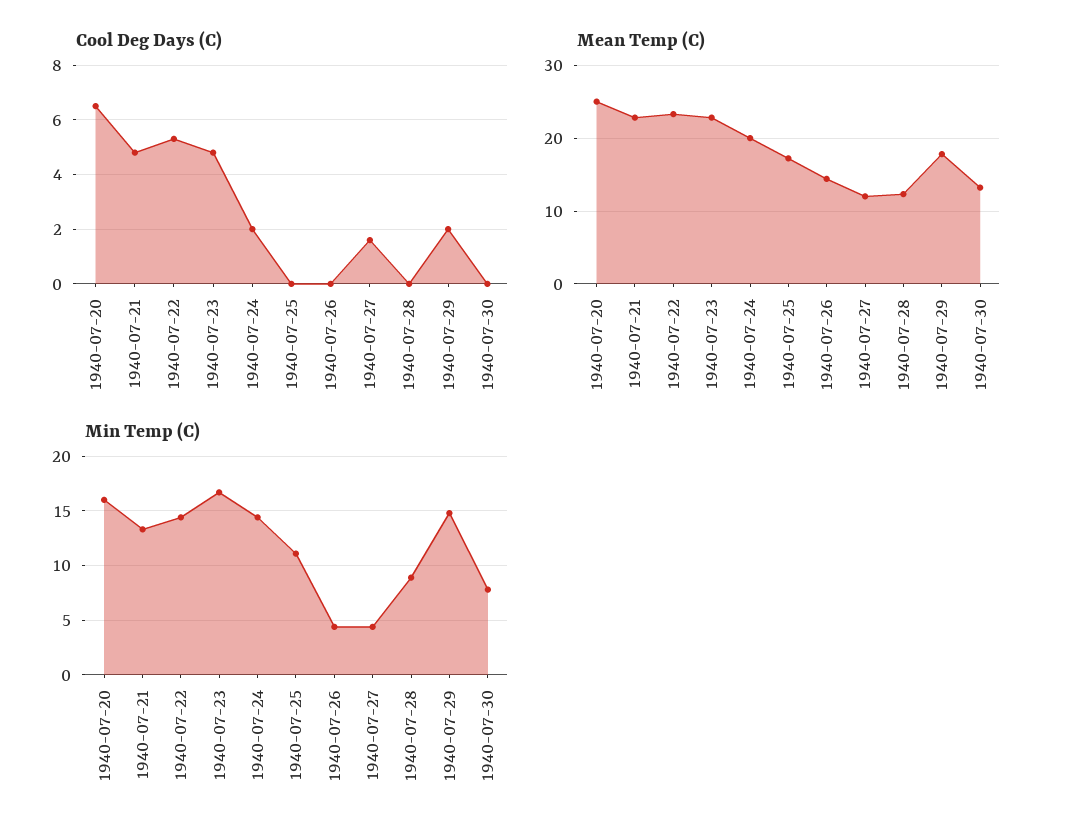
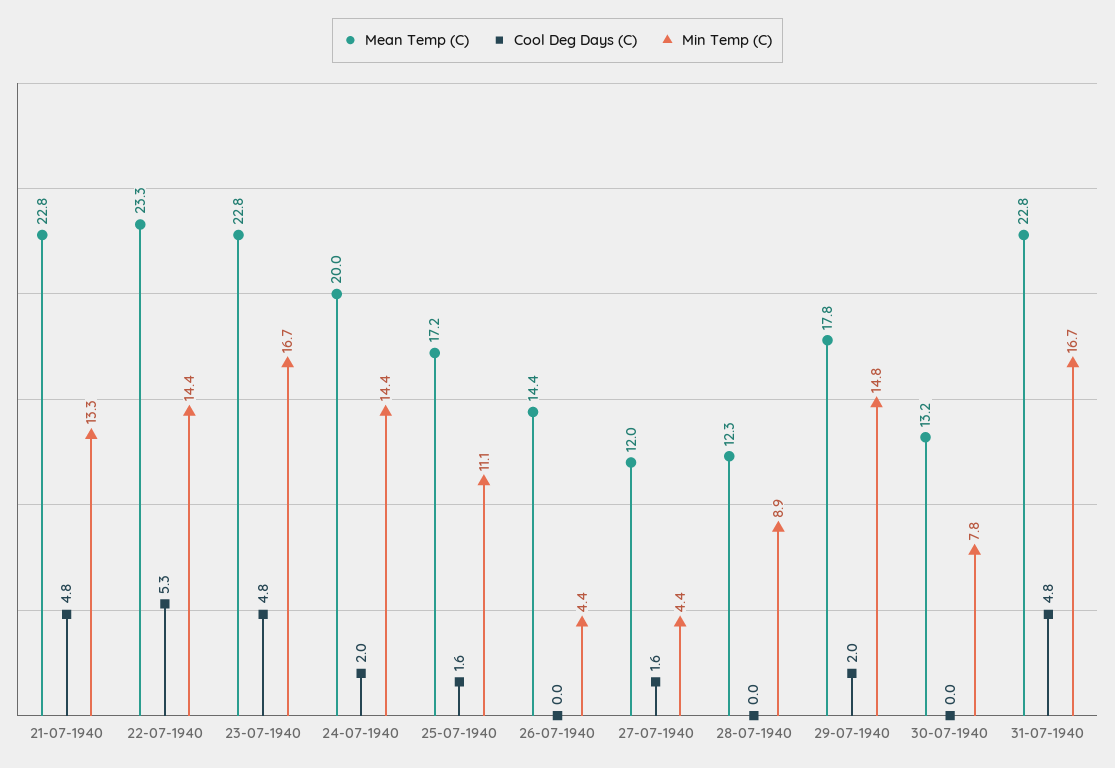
Cool Deg Days (C), 1940-07-20: 6.5 -> none
Cool Deg Days (C), 1940-07-25: 0 -> 1.6
Mean Temp (C), 1940-07-20: 25 -> none
Min Temp (C), 1940-07-20: 16 -> none
Mean Temp (C), 31-07-1940: none -> 22.8
Cool Deg Days (C), 31-07-1940: none -> 4.8
Min Temp (C), 31-07-1940: none -> 16.7

